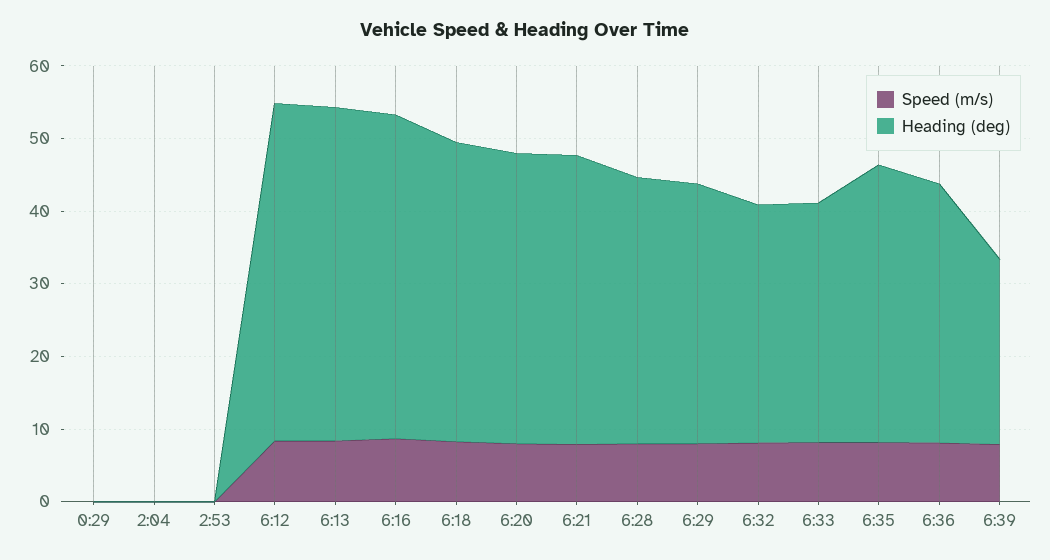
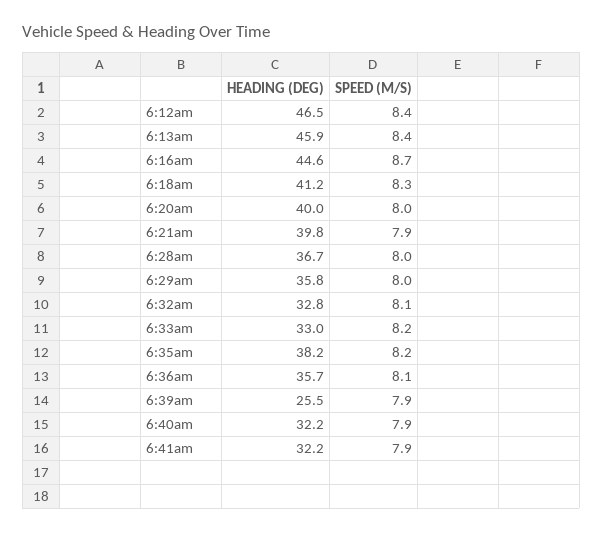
Speed (m/s), 0:29: 0 -> none
Heading (deg), 0:29: 0 -> none
Speed (m/s), 2:04: 0 -> none
Heading (deg), 2:04: 0 -> none
Speed (m/s), 2:53: 0 -> none
Heading (deg), 2:53: 0 -> none
Heading (deg), 6:40am: none -> 32.2
Speed (m/s), 6:40am: none -> 7.9
Heading (deg), 6:41am: none -> 32.2
Speed (m/s), 6:41am: none -> 7.9

